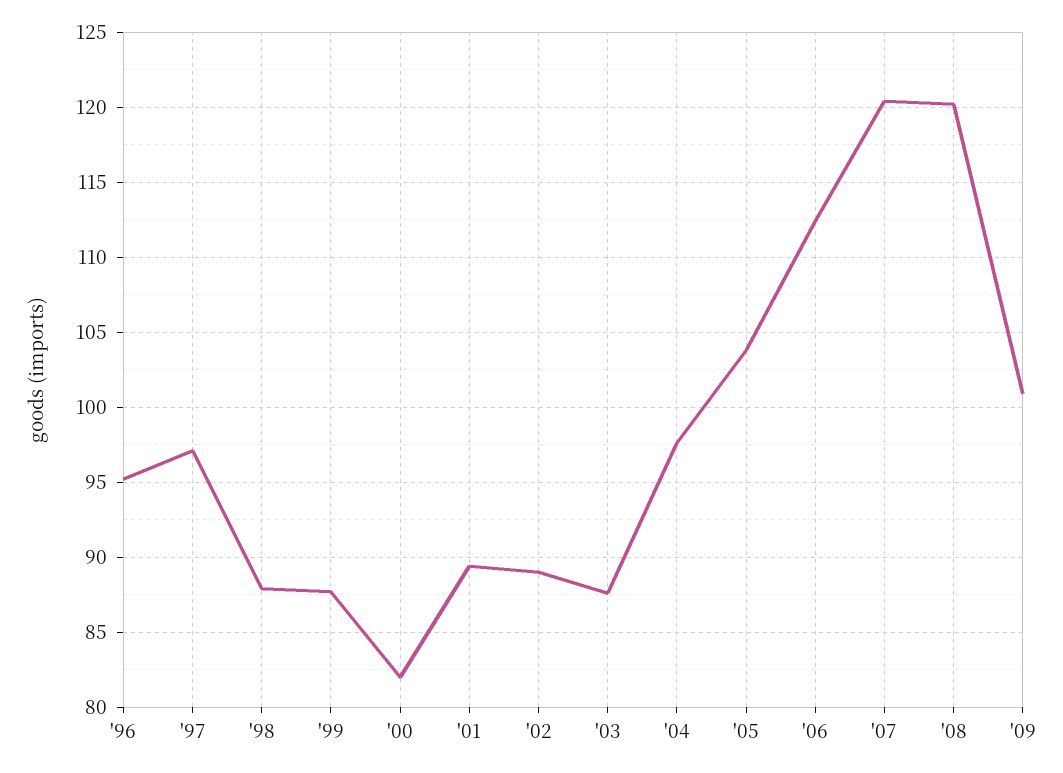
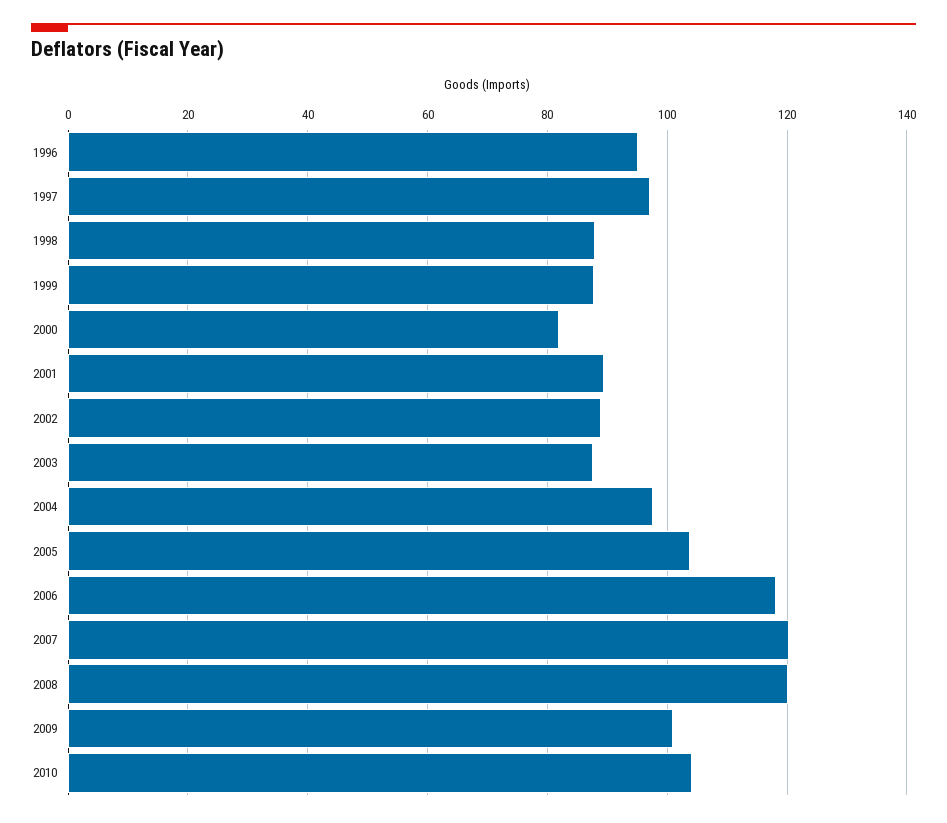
'06: 112.5 -> 118
2010: none -> 104

